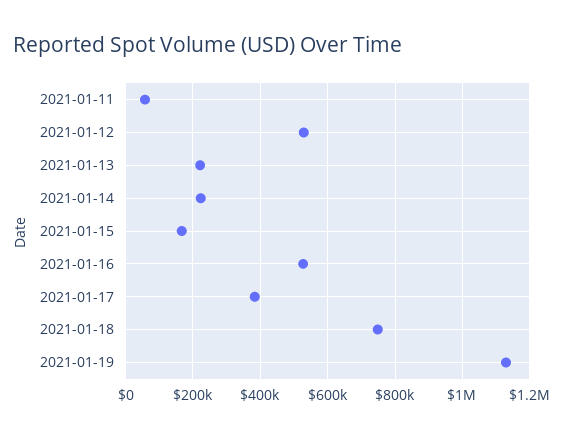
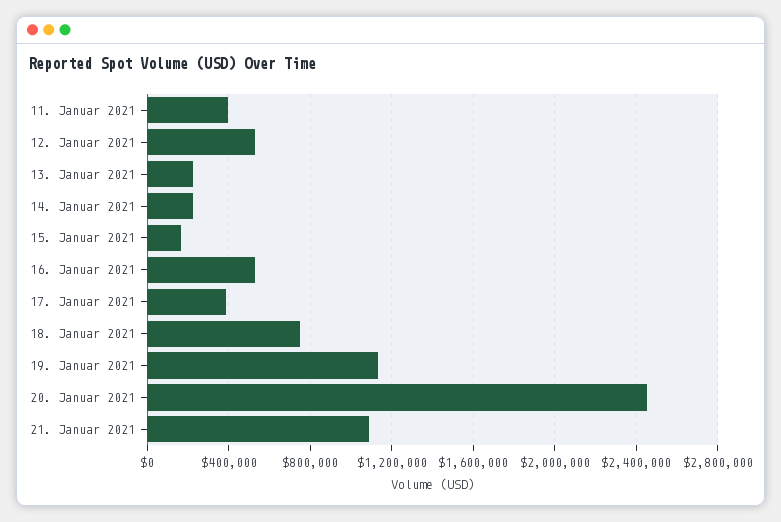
2021-01-11: 60000 -> 400000
20. Januar 2021: none -> 2450000
21. Januar 2021: none -> 1100000

